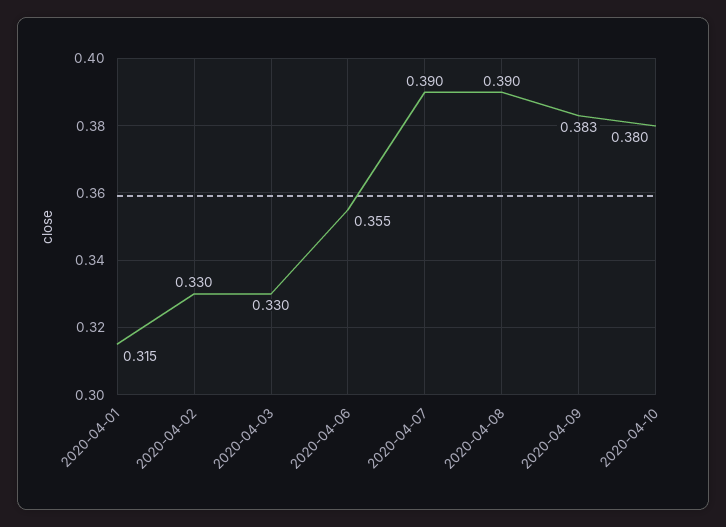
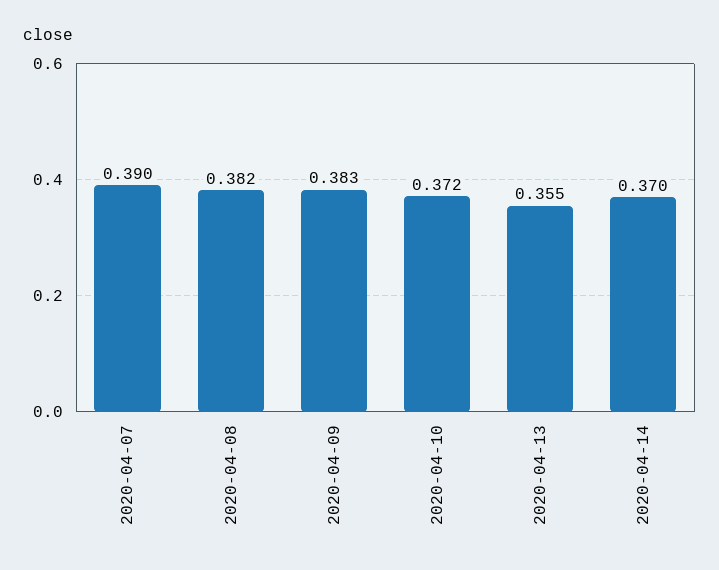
2020-04-01: 0.315 -> none
2020-04-02: 0.33 -> none
2020-04-03: 0.33 -> none
2020-04-06: 0.355 -> none
2020-04-08: 0.39 -> 0.382
2020-04-10: 0.38 -> 0.372
2020-04-13: none -> 0.355
2020-04-14: none -> 0.37

